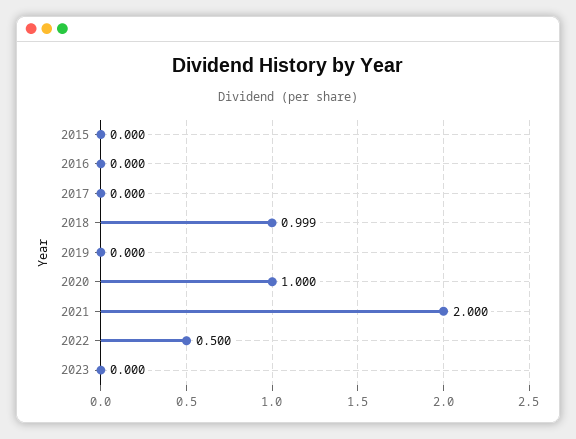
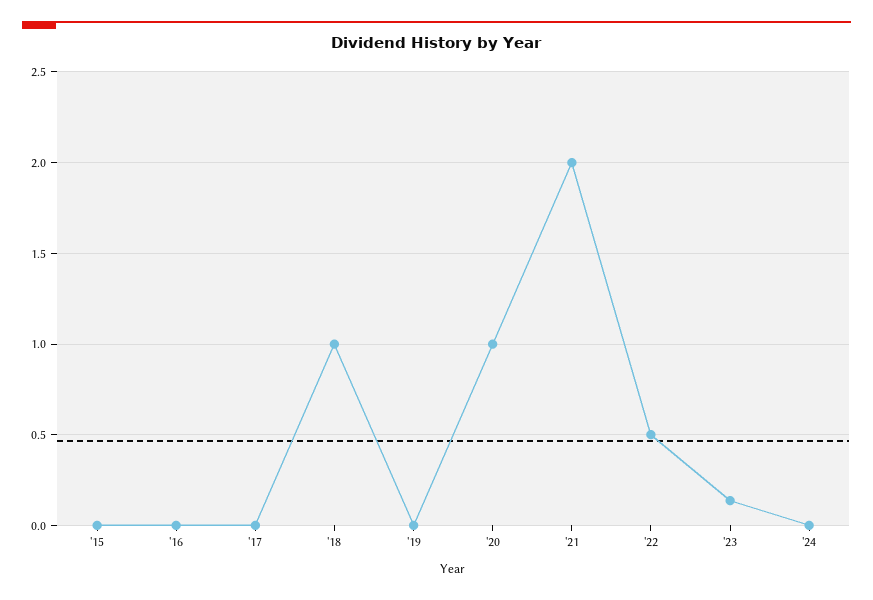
2023: 0 -> 0.15
'24: none -> 0

